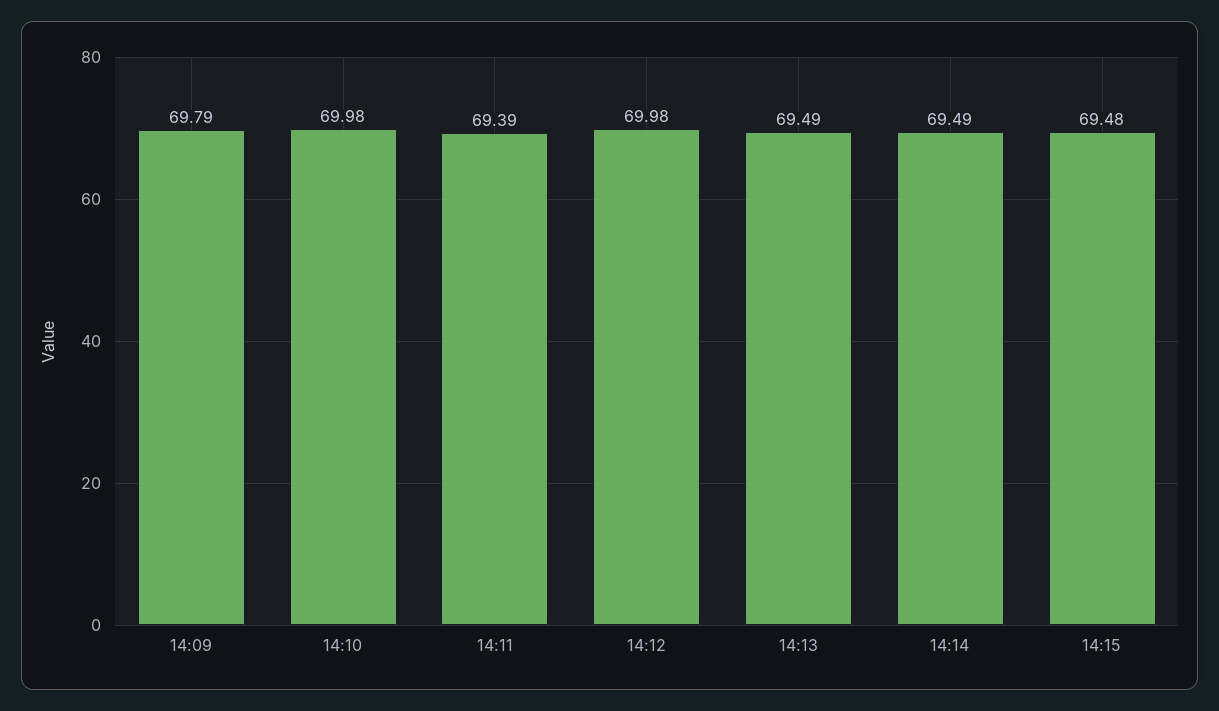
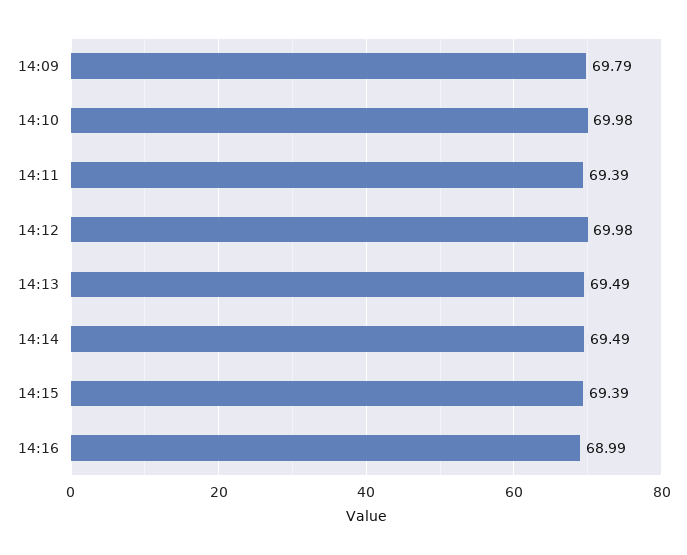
14:15: 69.48 -> 69.39
14:16: none -> 68.99

